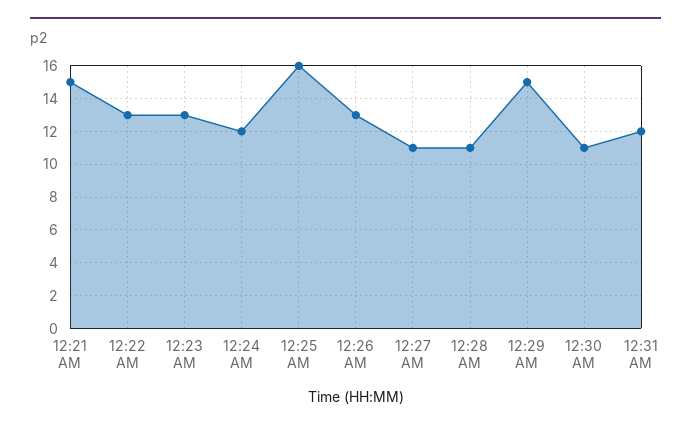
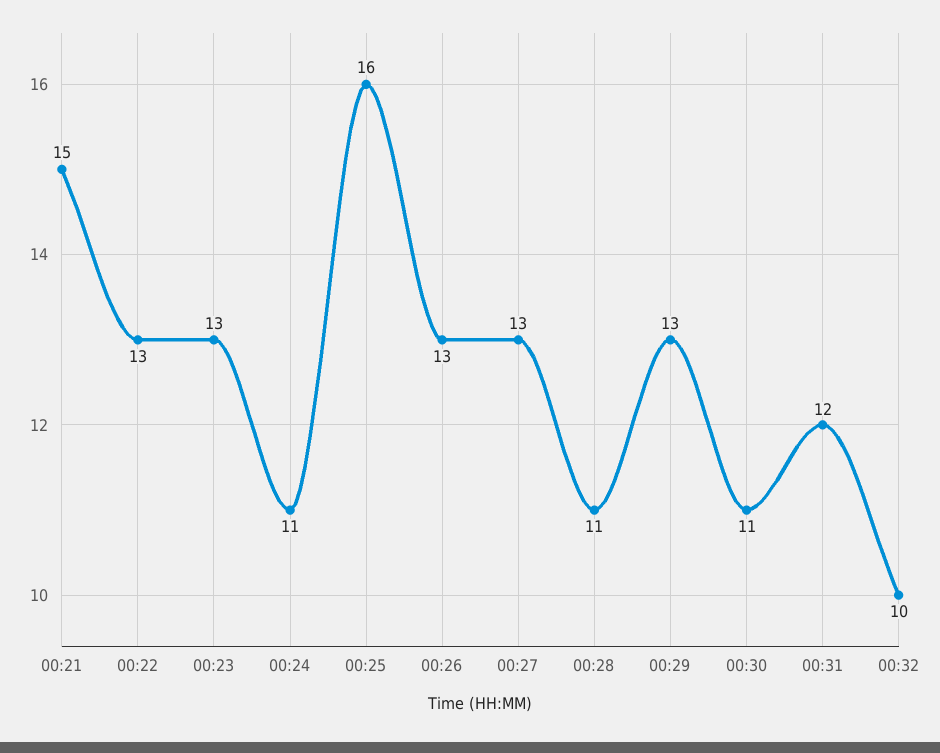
12:24 AM: 12 -> 11
12:27 AM: 11 -> 13
12:29 AM: 15 -> 13
00:32: none -> 10

